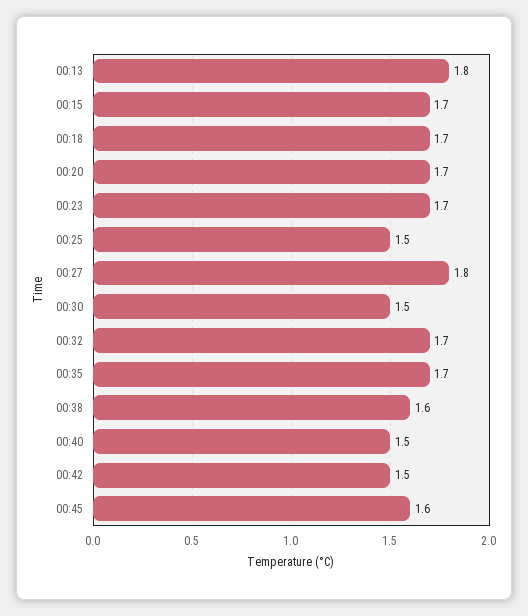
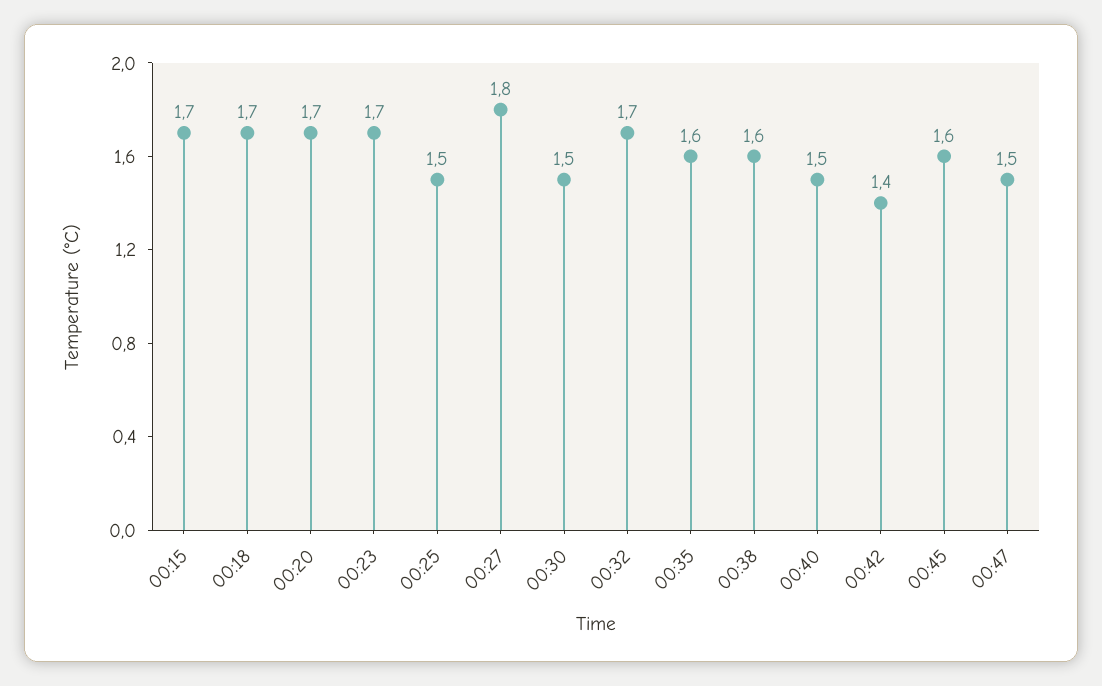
00:13: 1.8 -> none
00:35: 1.7 -> 1.6
00:42: 1.5 -> 1.4
00:47: none -> 1.5

